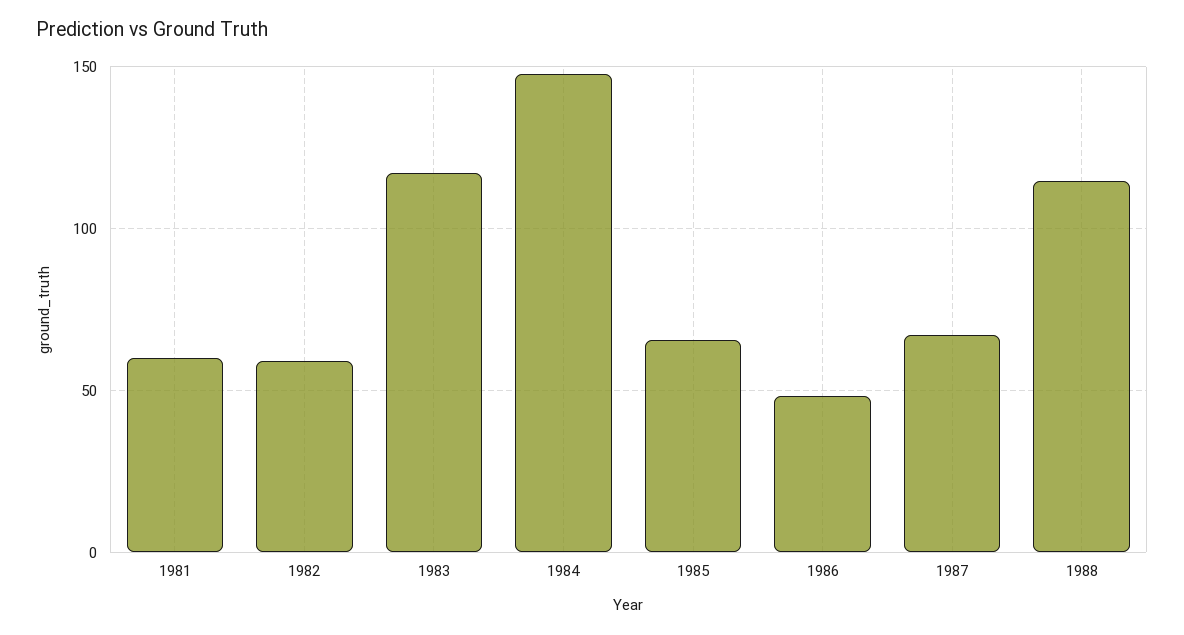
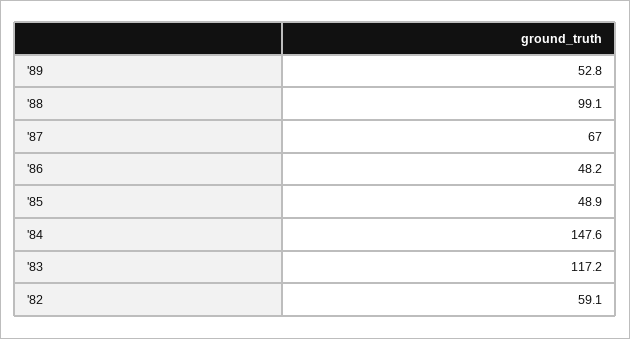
1981: 60 -> none
1985: 65 -> 48.9
1988: 115 -> 99.1
'89: none -> 52.8

